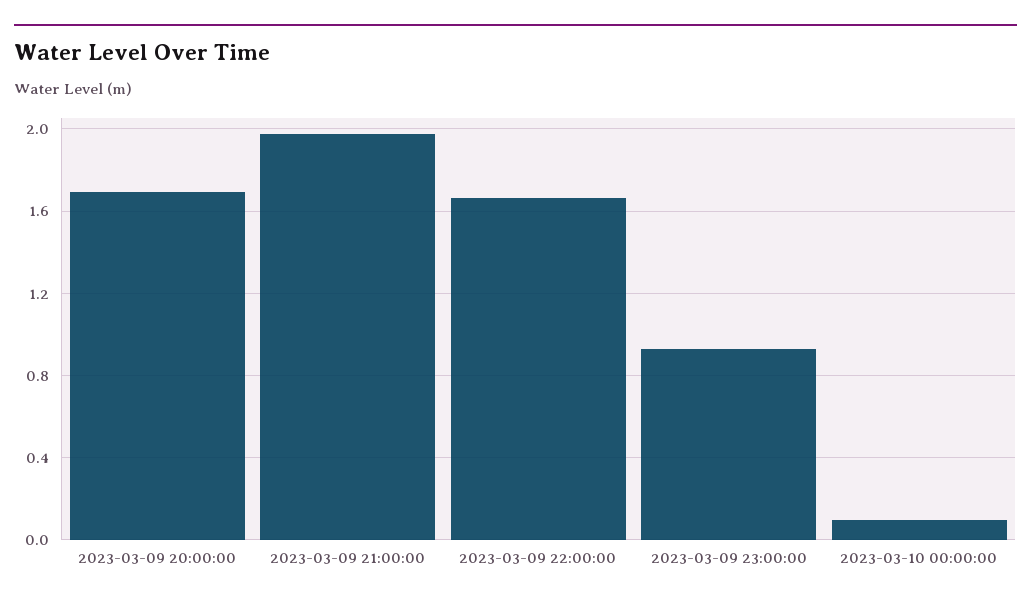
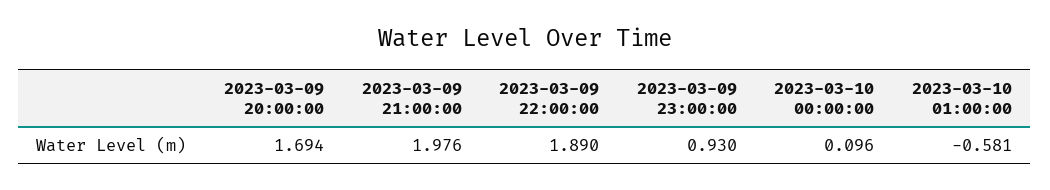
2023-03-09 22:00:00: 1.65 -> 1.89
2023-03-10 01:00:00: none -> -0.581

